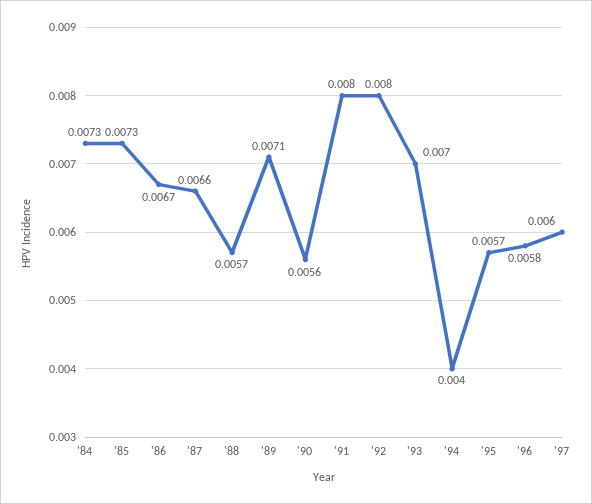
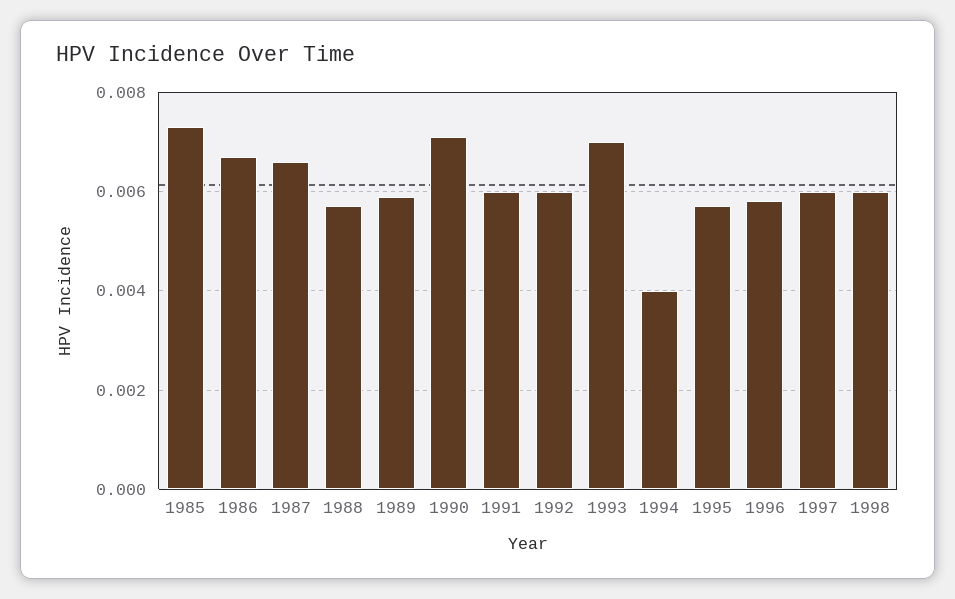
'84: 0.0073 -> none
'89: 0.0071 -> 0.006
'90: 0.0056 -> 0.007
'91: 0.008 -> 0.006
'92: 0.008 -> 0.006
1998: none -> 0.006

